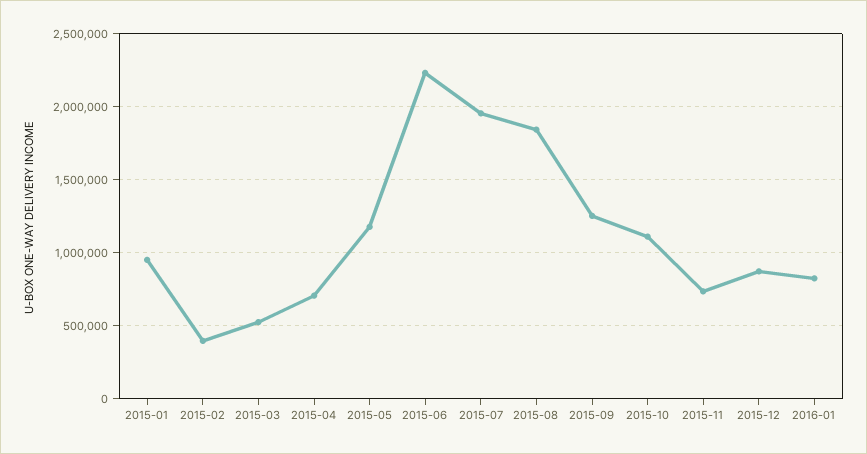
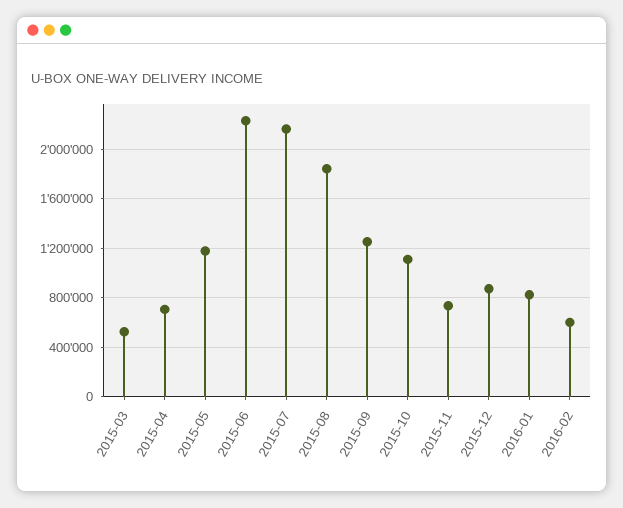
2015-01: 950000 -> none
2015-02: 400000 -> none
2015-07: 1950000 -> 2150000
2016-02: none -> 600000

